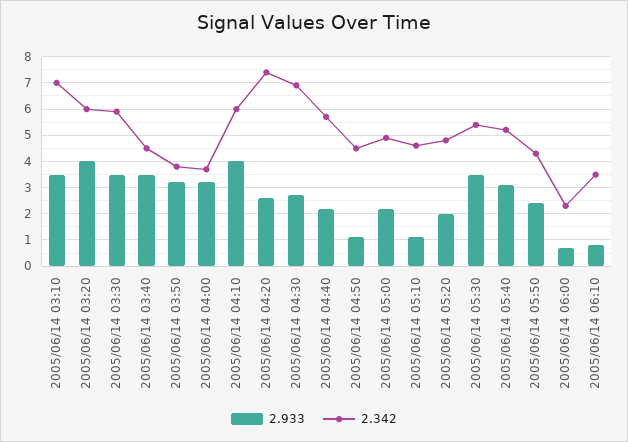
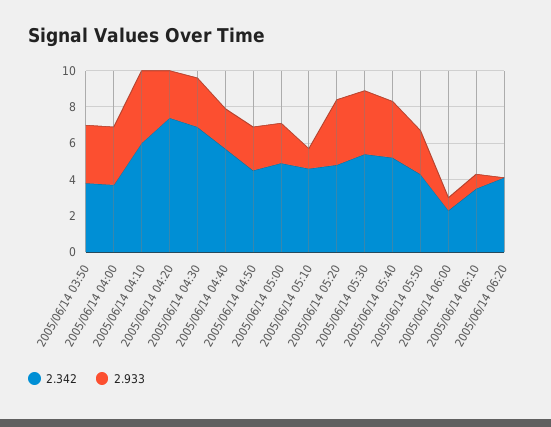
2.933, 2005/06/14 03:10: 3.5 -> none
2.342, 2005/06/14 03:10: 7 -> none
2.933, 2005/06/14 03:20: 4 -> none
2.342, 2005/06/14 03:20: 6 -> none
2.933, 2005/06/14 03:30: 3.5 -> none
2.342, 2005/06/14 03:30: 6 -> none
2.933, 2005/06/14 03:40: 3.5 -> none
2.342, 2005/06/14 03:40: 4.5 -> none
2.933, 2005/06/14 04:50: 1 -> 2.5
2.933, 2005/06/14 05:20: 2 -> 3.5
2.342, 2005/06/14 06:20: none -> 4
2.933, 2005/06/14 06:20: none -> 0

